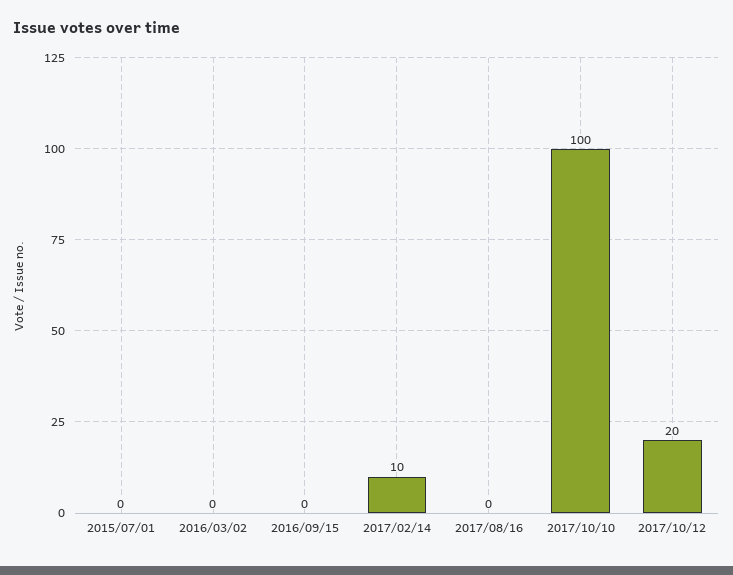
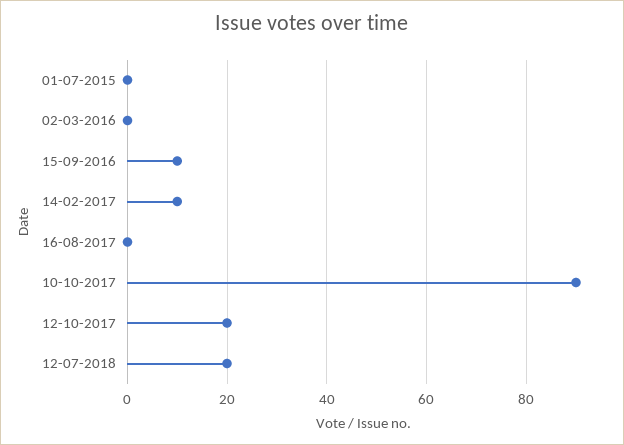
2016/09/15: 0 -> 10
2017/10/10: 100 -> 90
12-07-2018: none -> 20

